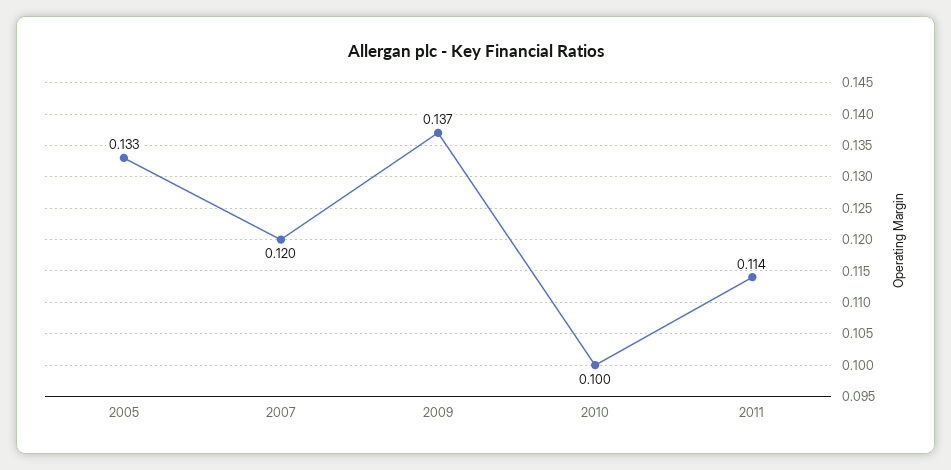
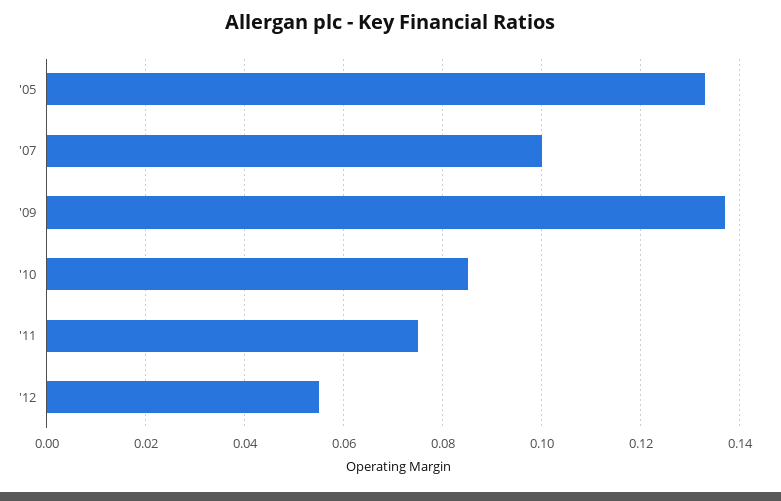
2007: 0.12 -> 0.1
2010: 0.1 -> 0.085
2011: 0.114 -> 0.075
'12: none -> 0.055

